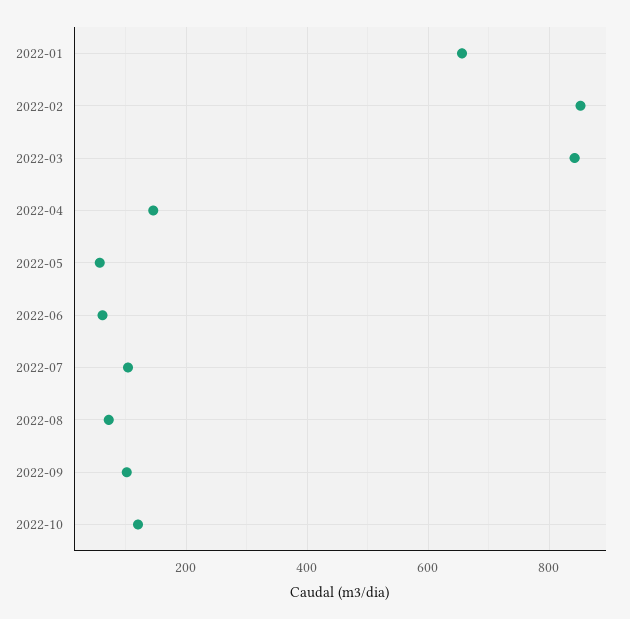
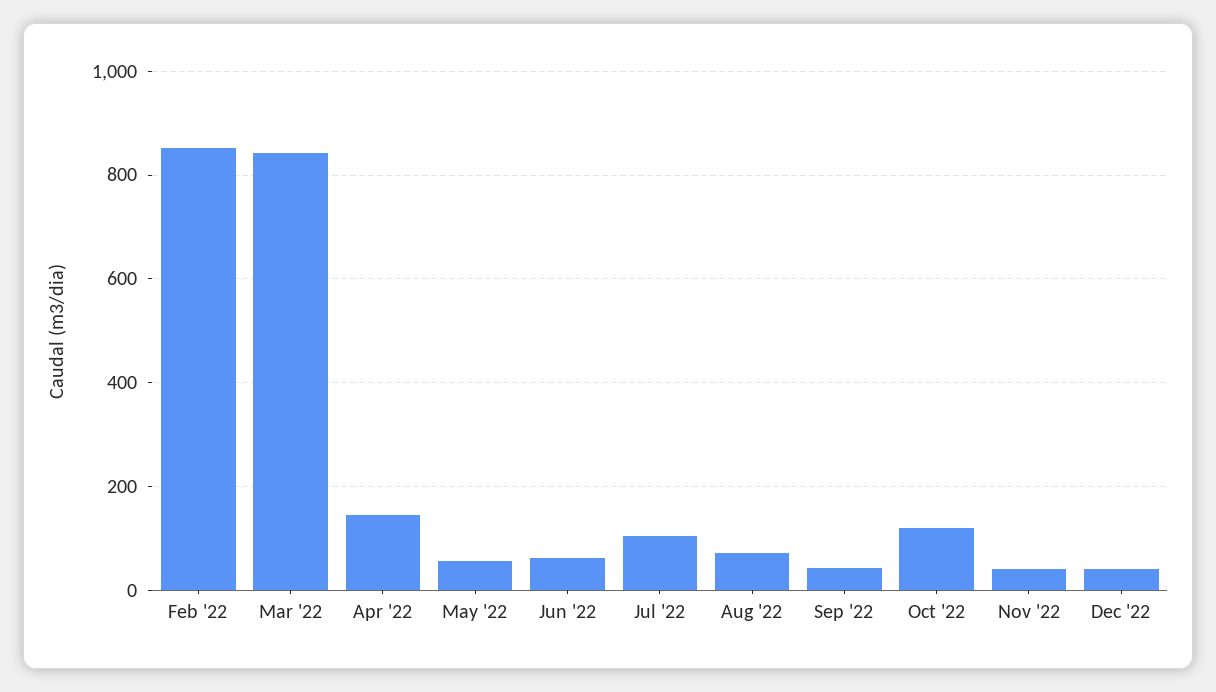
2022-01: 660 -> none
2022-09: 100 -> 40
Nov '22: none -> 40
Dec '22: none -> 40

